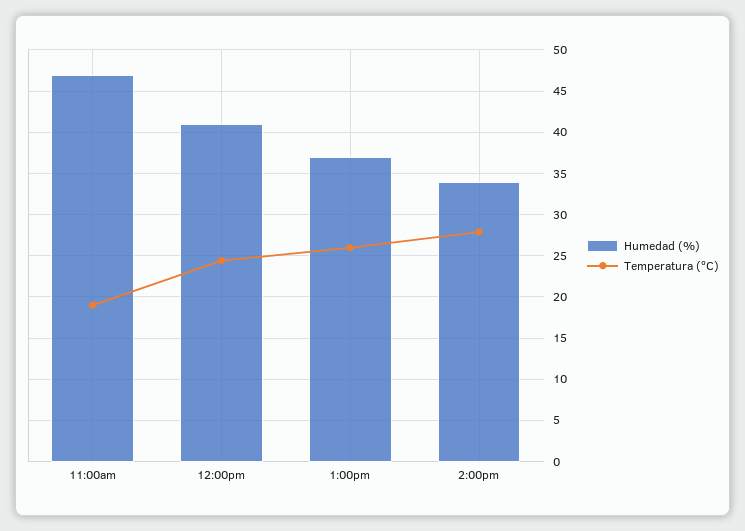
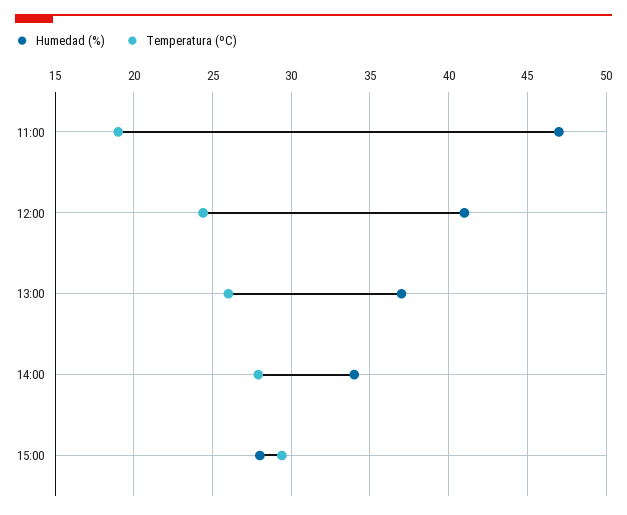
Humedad (%), 15:00: none -> 28
Temperatura (ºC), 15:00: none -> 29.5

